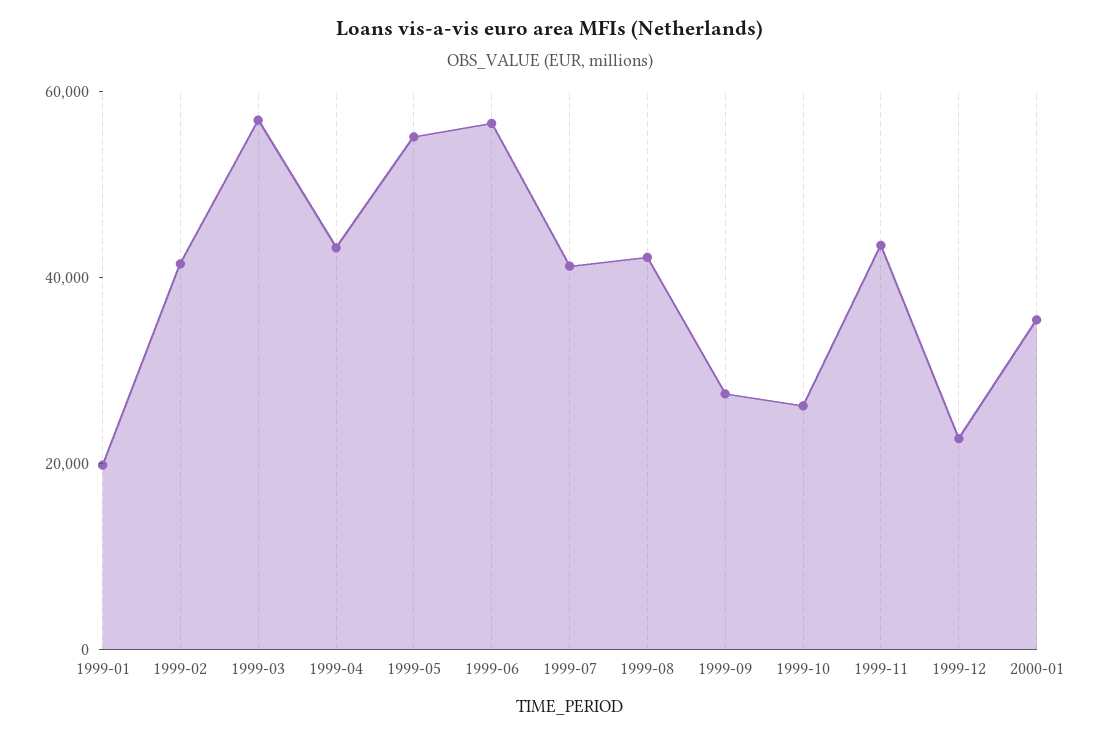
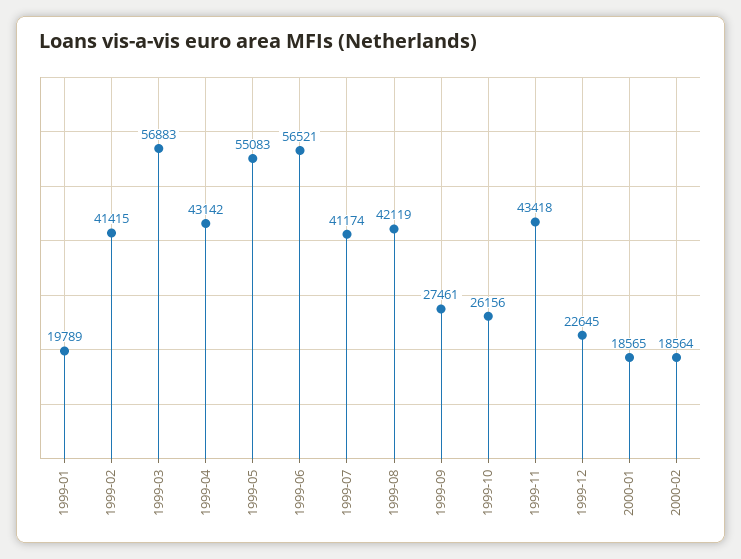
2000-01: 35000 -> 18565
2000-02: none -> 18564

